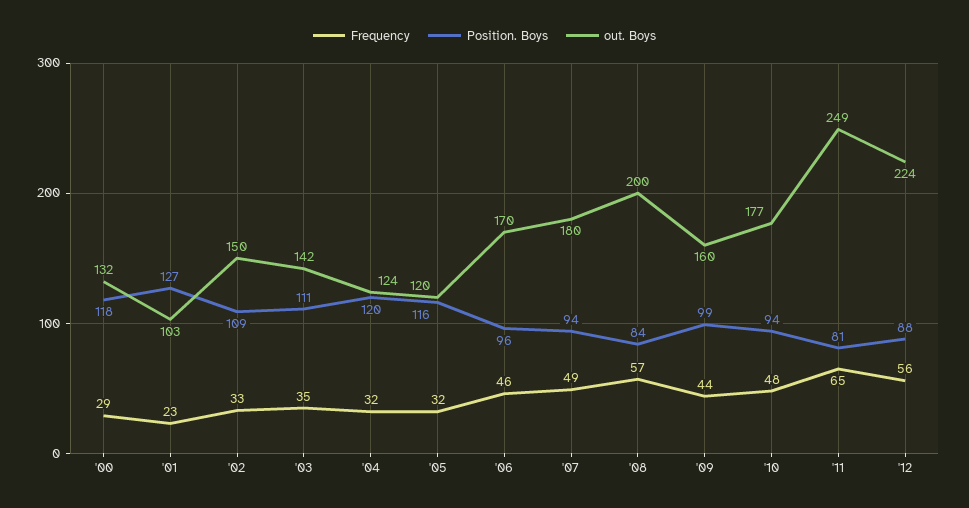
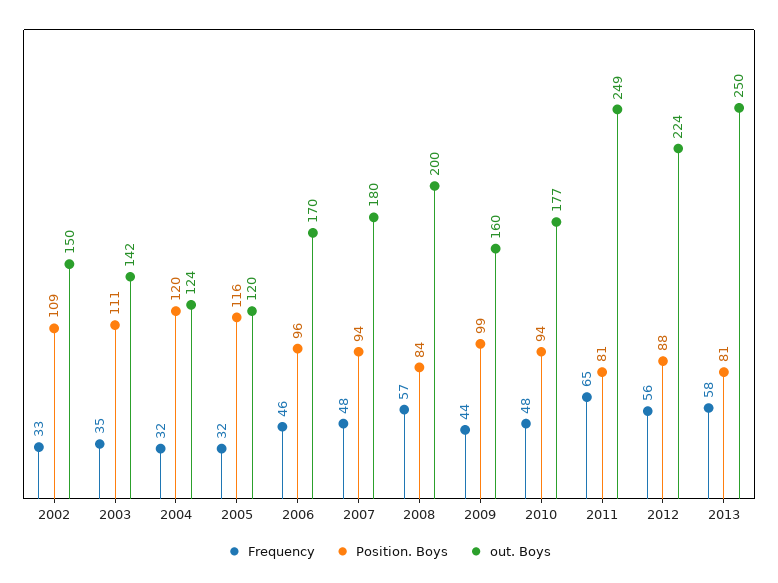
Frequency, '00: 29 -> none
Position. Boys, '00: 118 -> none
out. Boys, '00: 132 -> none
Frequency, '01: 23 -> none
Position. Boys, '01: 127 -> none
out. Boys, '01: 103 -> none
Frequency, '07: 49 -> 48
Frequency, 2013: none -> 58
Position. Boys, 2013: none -> 81
out. Boys, 2013: none -> 250

